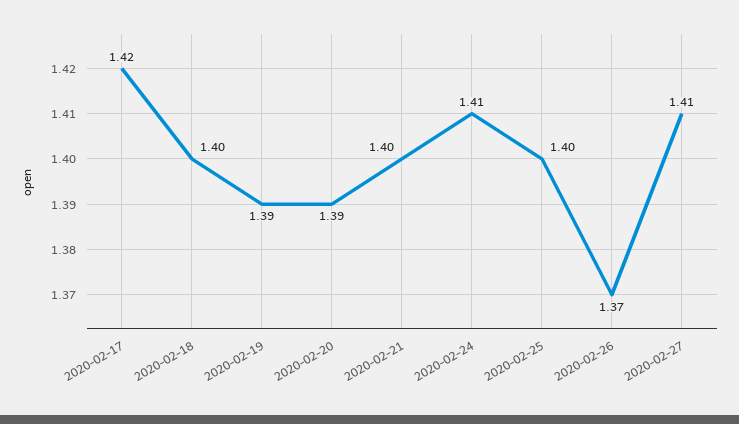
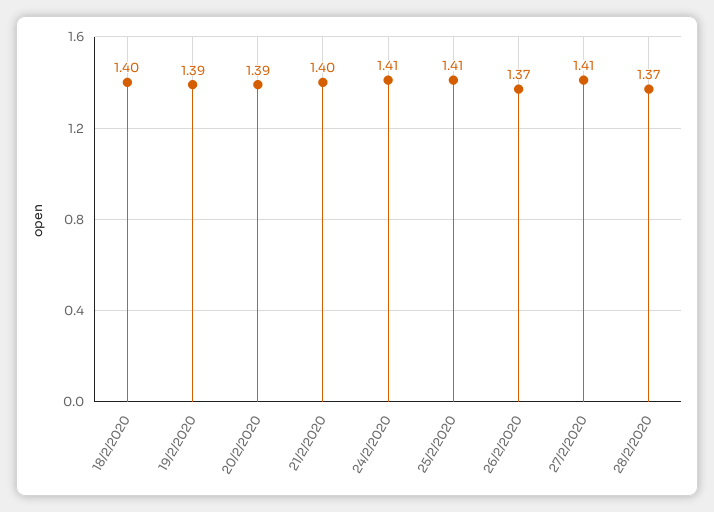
2020-02-17: 1.42 -> none
2020-02-25: 1.4 -> 1.41
28/2/2020: none -> 1.37

